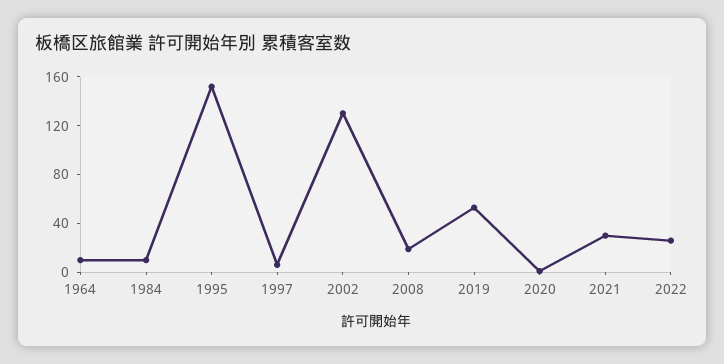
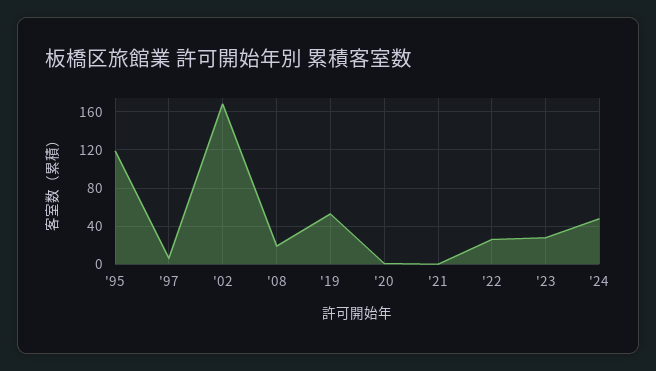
1964: 10 -> none
1984: 10 -> none
1995: 150 -> 120
2002: 130 -> 170
2021: 30 -> 0
'23: none -> 30
'24: none -> 50

